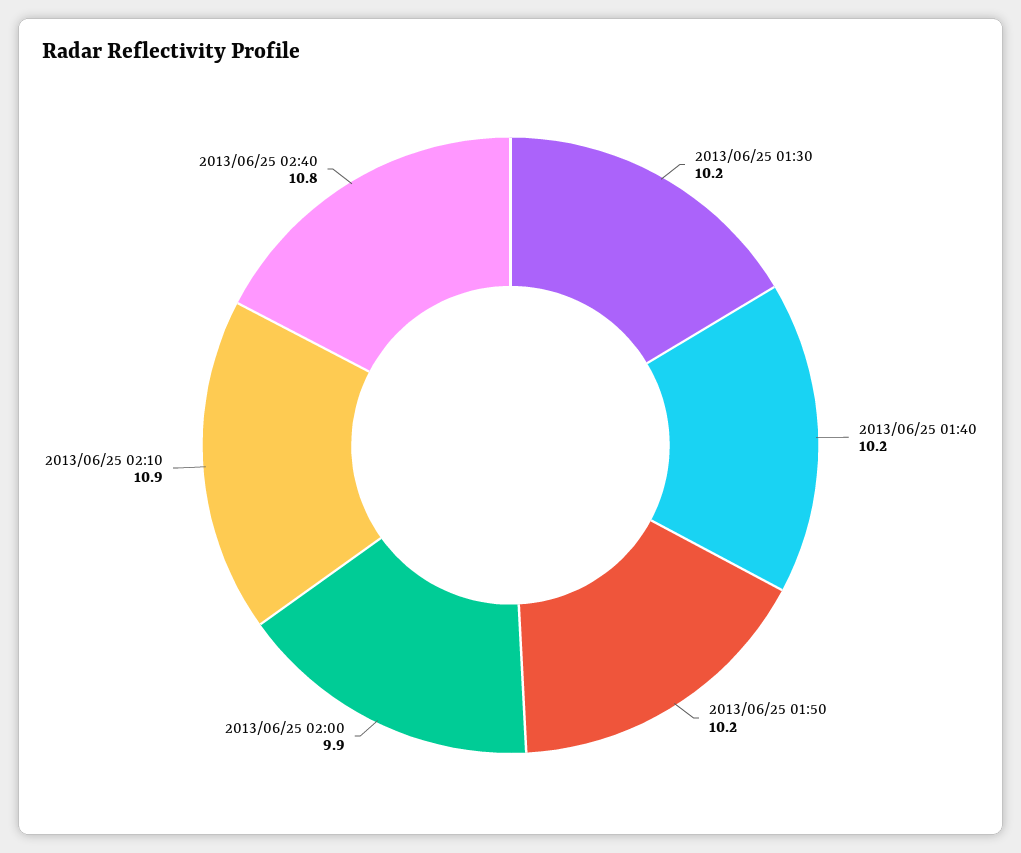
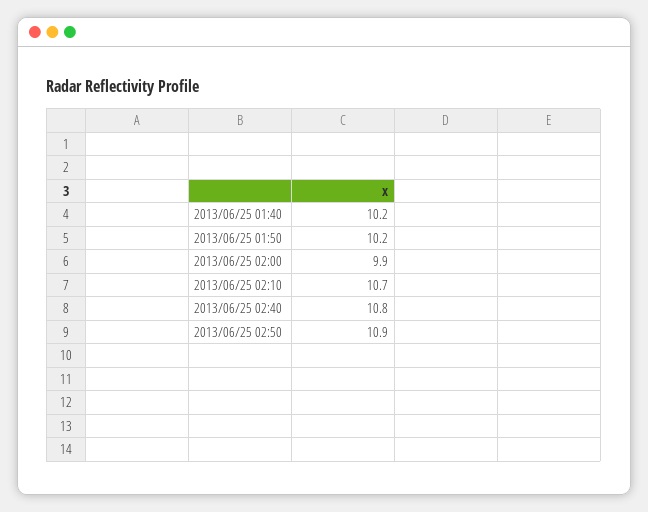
2013/06/25 01:30: 10.2 -> none
2013/06/25 02:10: 10.9 -> 10.7
2013/06/25 02:50: none -> 10.9

